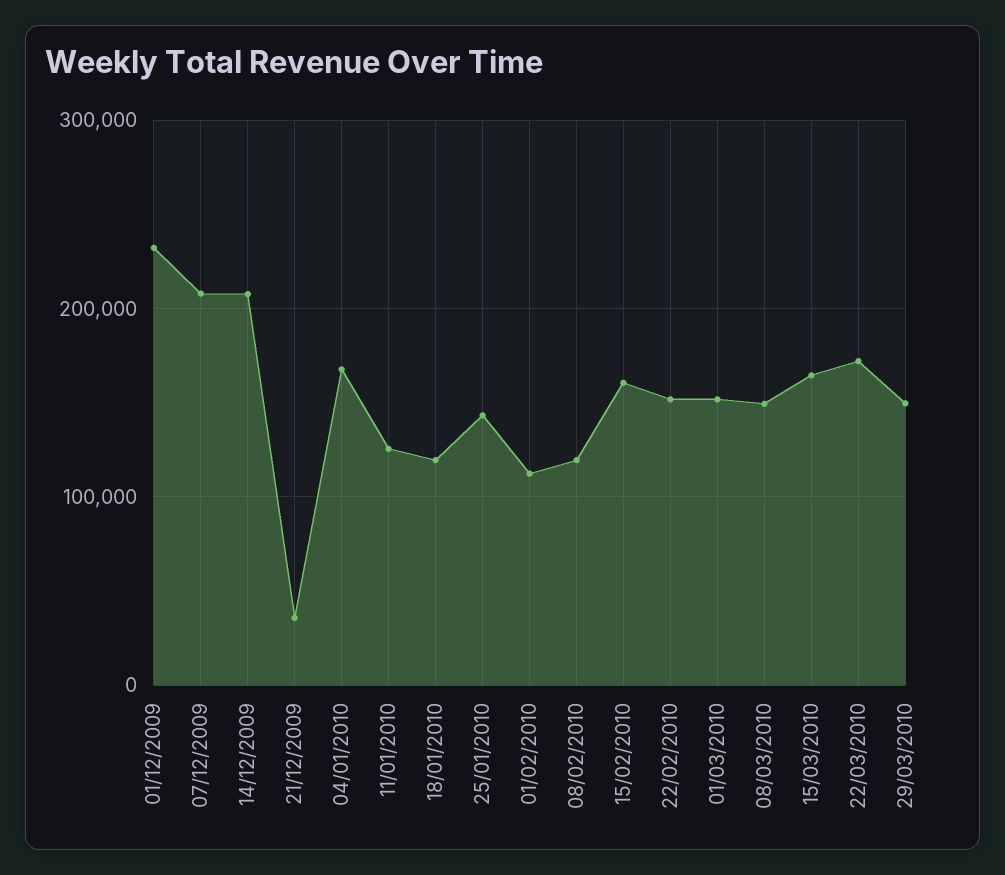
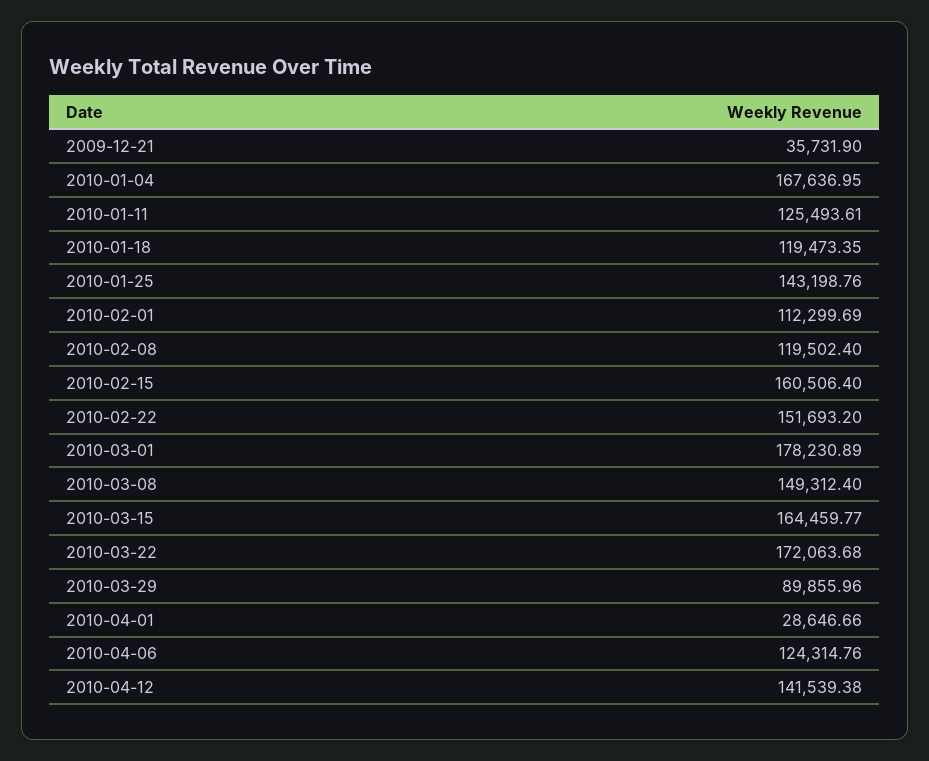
01/12/2009: 230000 -> none
07/12/2009: 210000 -> none
14/12/2009: 210000 -> none
01/03/2010: 150000 -> 178230.89
29/03/2010: 150000 -> 89855.96
2010-04-01: none -> 28646.66
2010-04-06: none -> 124314.76
2010-04-12: none -> 141539.38

